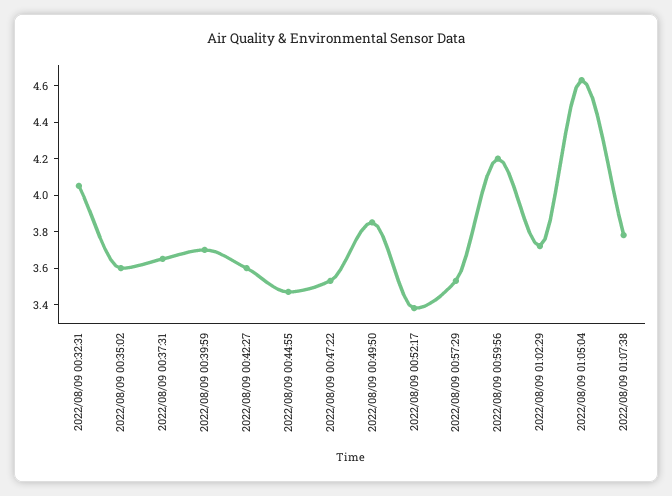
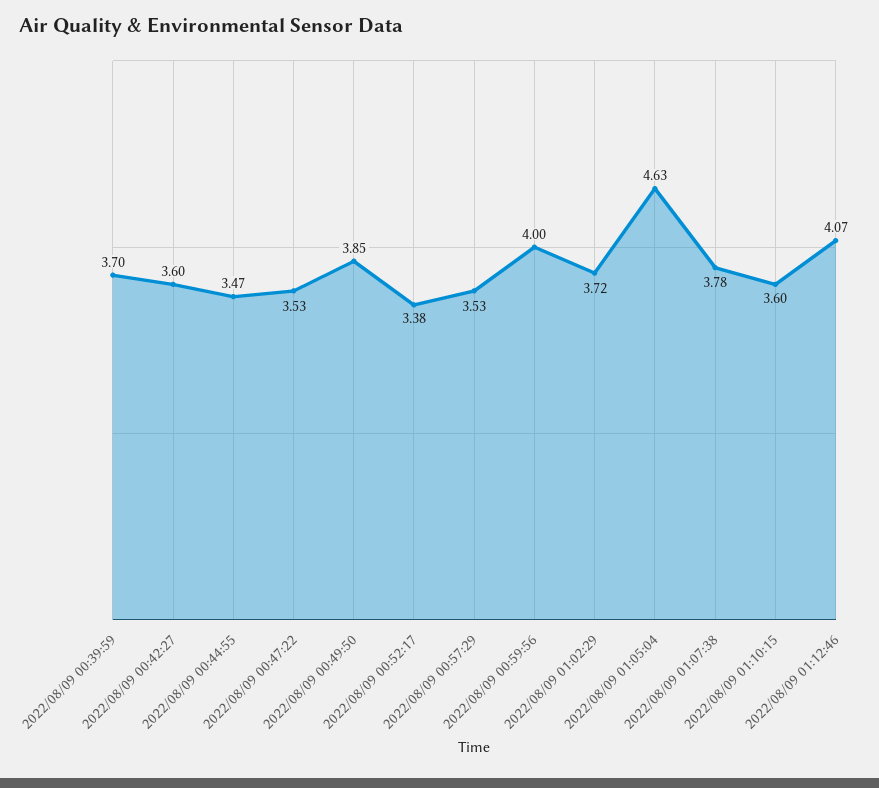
2022/08/09 00:32:31: 4.05 -> none
2022/08/09 00:35:02: 3.6 -> none
2022/08/09 00:37:31: 3.65 -> none
2022/08/09 00:59:56: 4.2 -> 4
2022/08/09 01:10:15: none -> 3.6
2022/08/09 01:12:46: none -> 4.07

